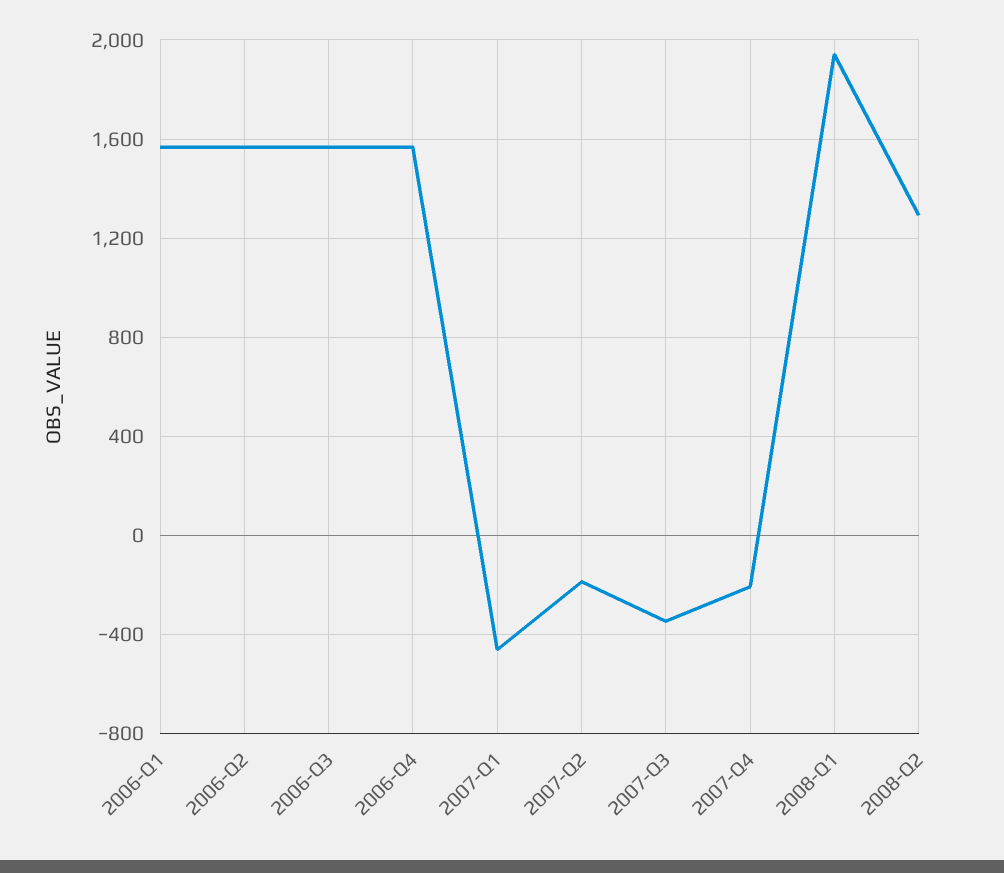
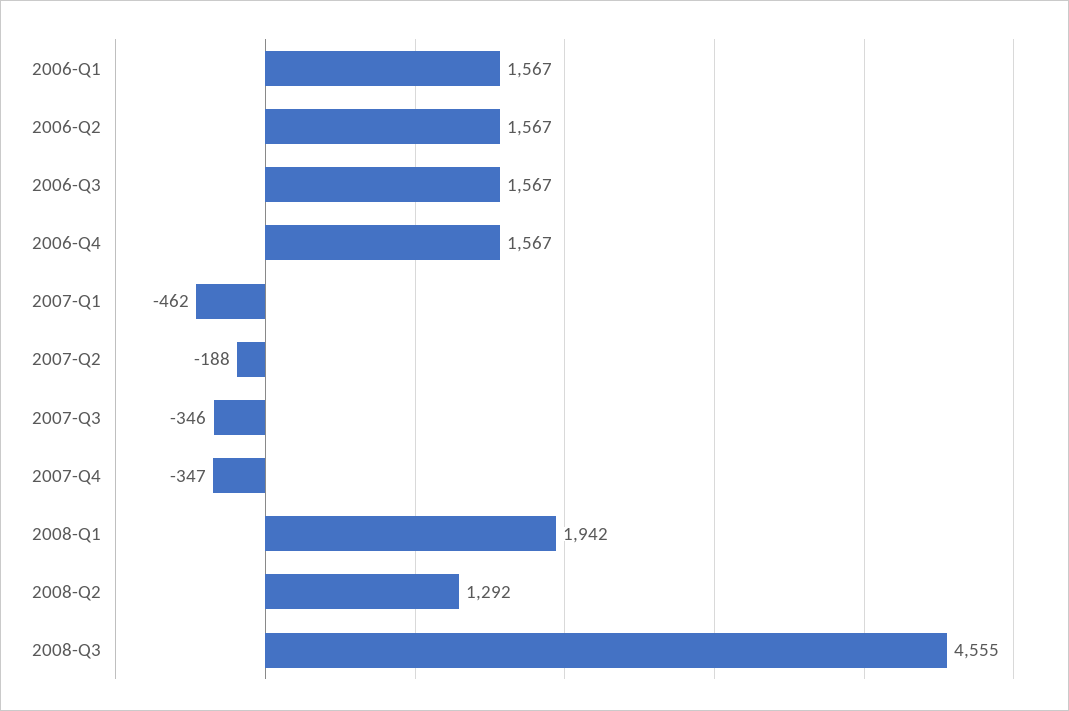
2007-Q4: -200 -> -347
2008-Q3: none -> 4555

